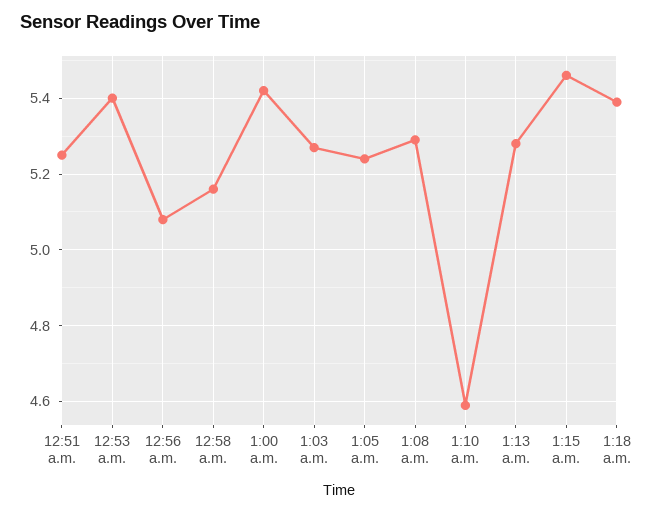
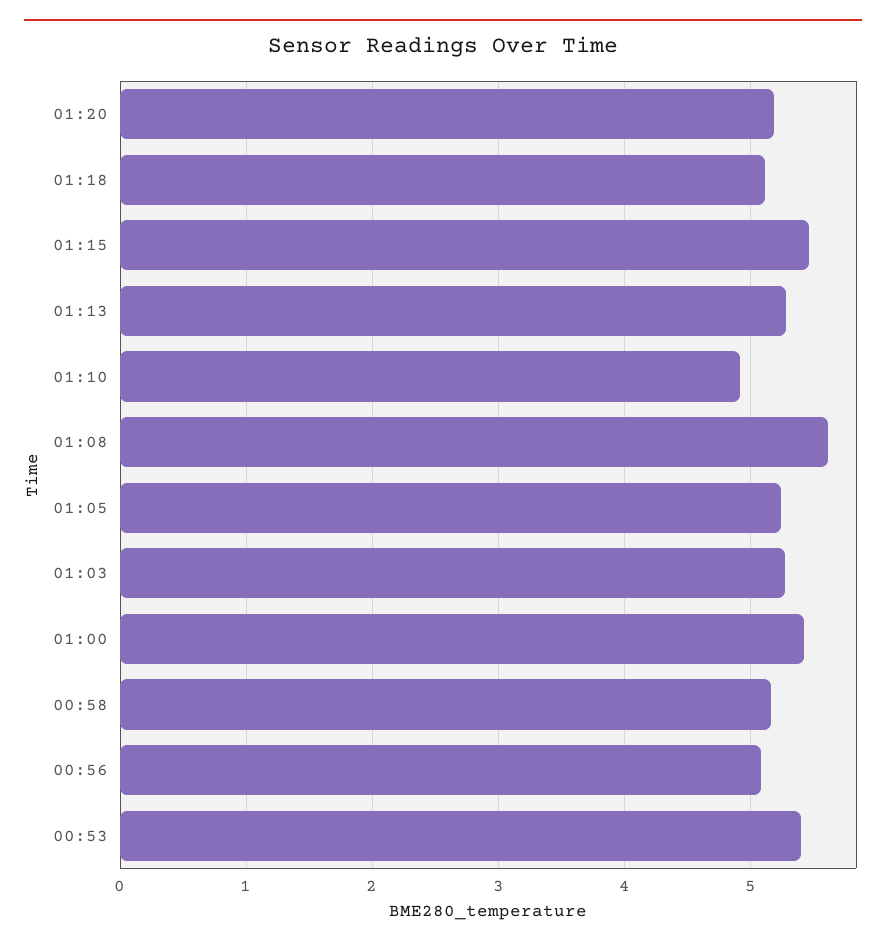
12:51 a.m.: 5.25 -> none
1:08 a.m.: 5.3 -> 5.6
1:10 a.m.: 4.6 -> 4.9
1:18 a.m.: 5.4 -> 5.1
01:20: none -> 5.2

